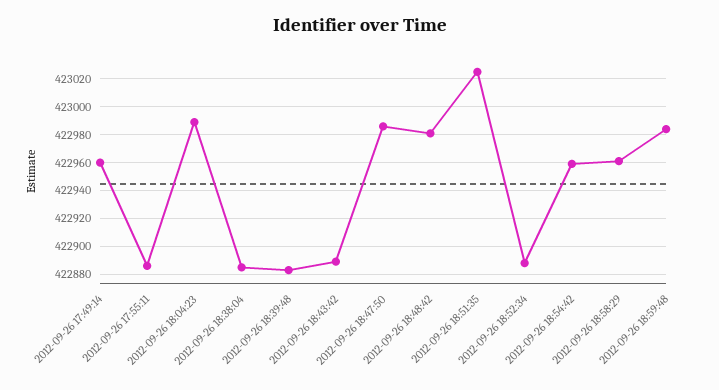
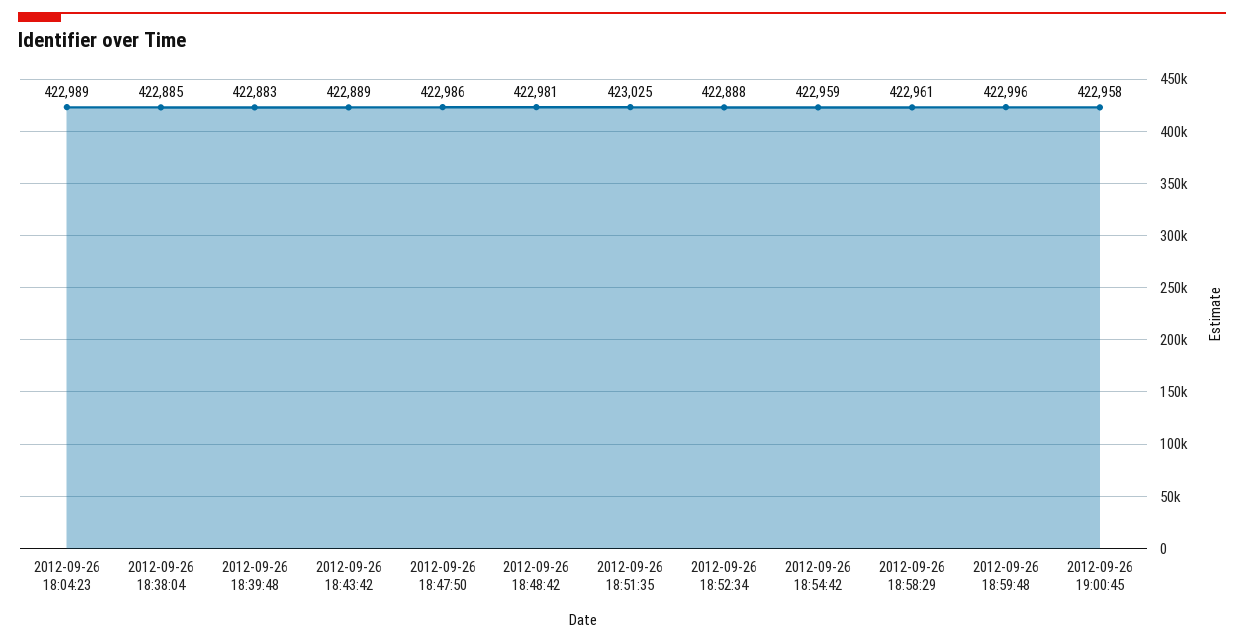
2012-09-26 17:49:14: 422960 -> none
2012-09-26 17:55:11: 422885 -> none
2012-09-26 18:59:48: 422985 -> 422996
2012-09-26 19:00:45: none -> 422958

